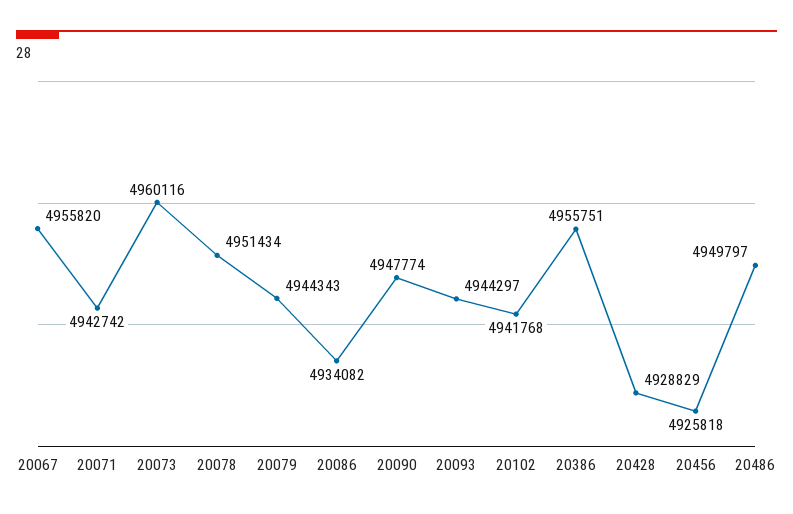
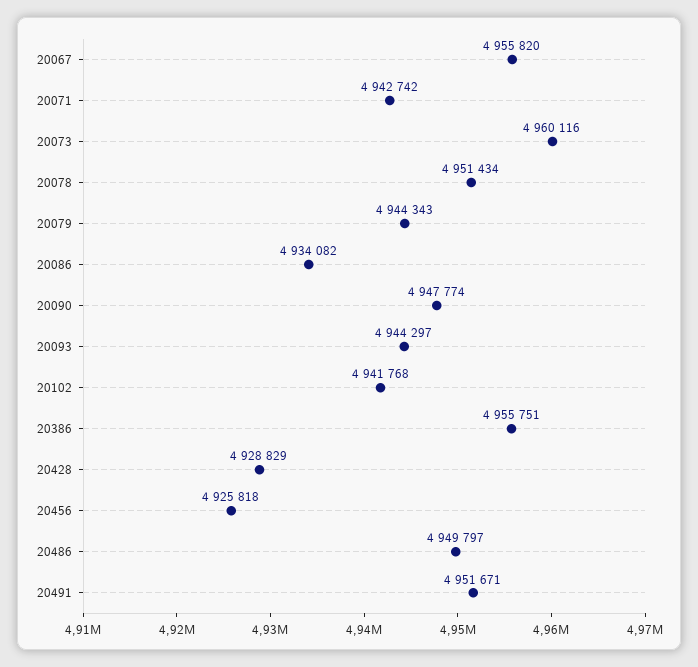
20491: none -> 4951671

